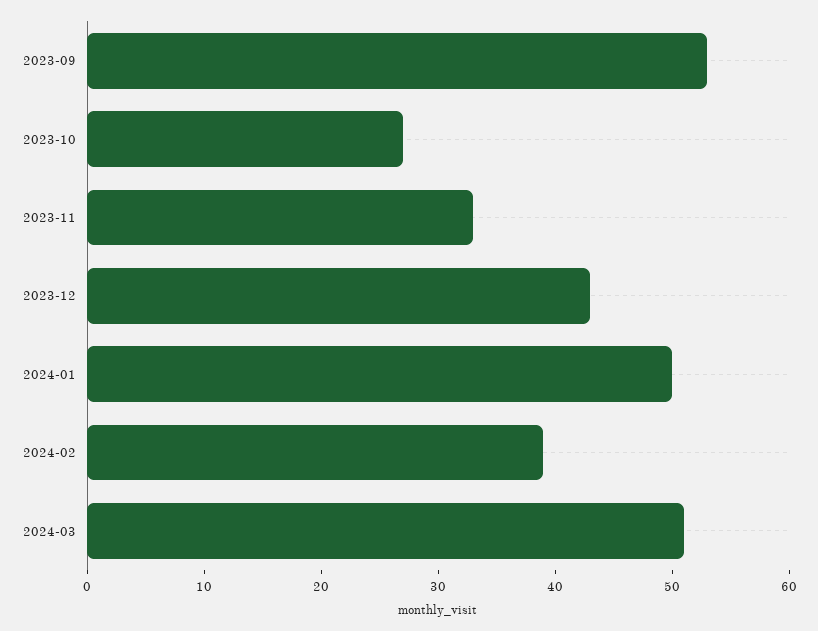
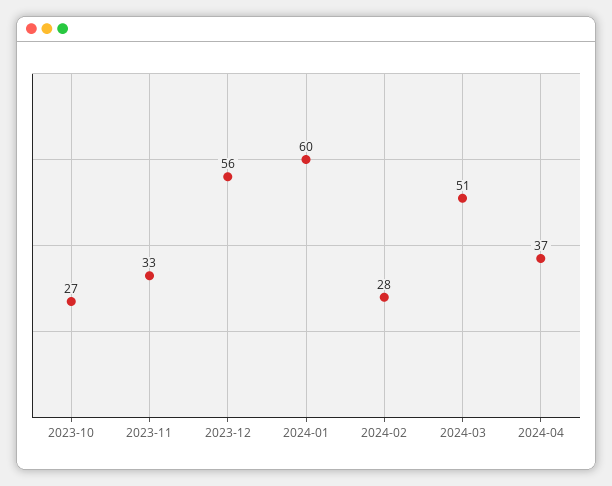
2023-09: 53 -> none
2023-12: 43 -> 56
2024-01: 50 -> 60
2024-02: 39 -> 28
2024-04: none -> 37

